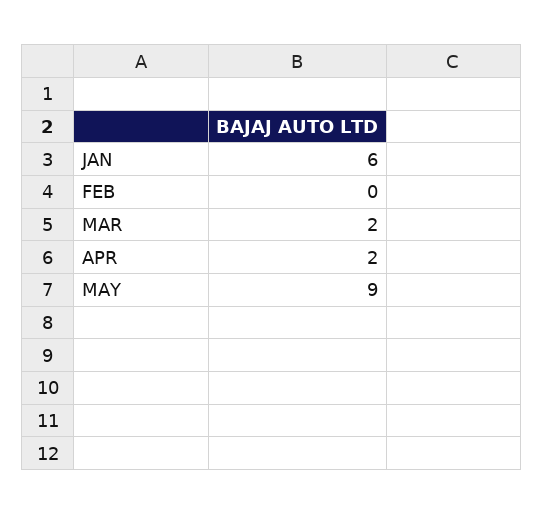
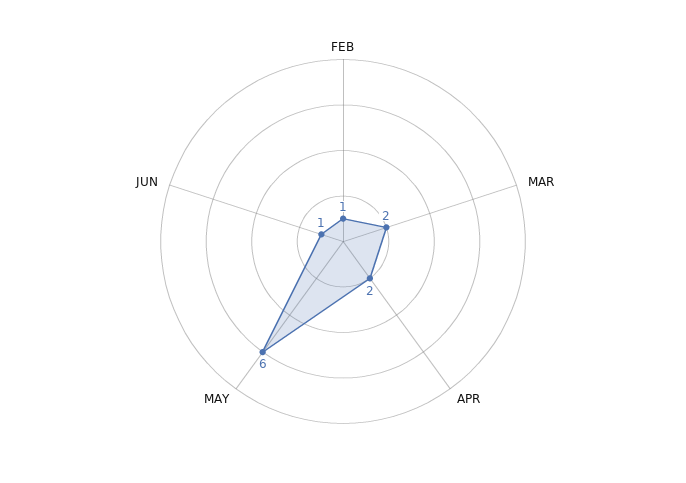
JAN: 6 -> none
FEB: 0 -> 1
MAY: 9 -> 6
JUN: none -> 1

